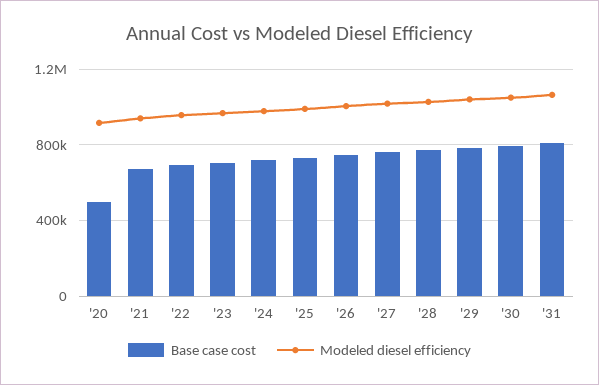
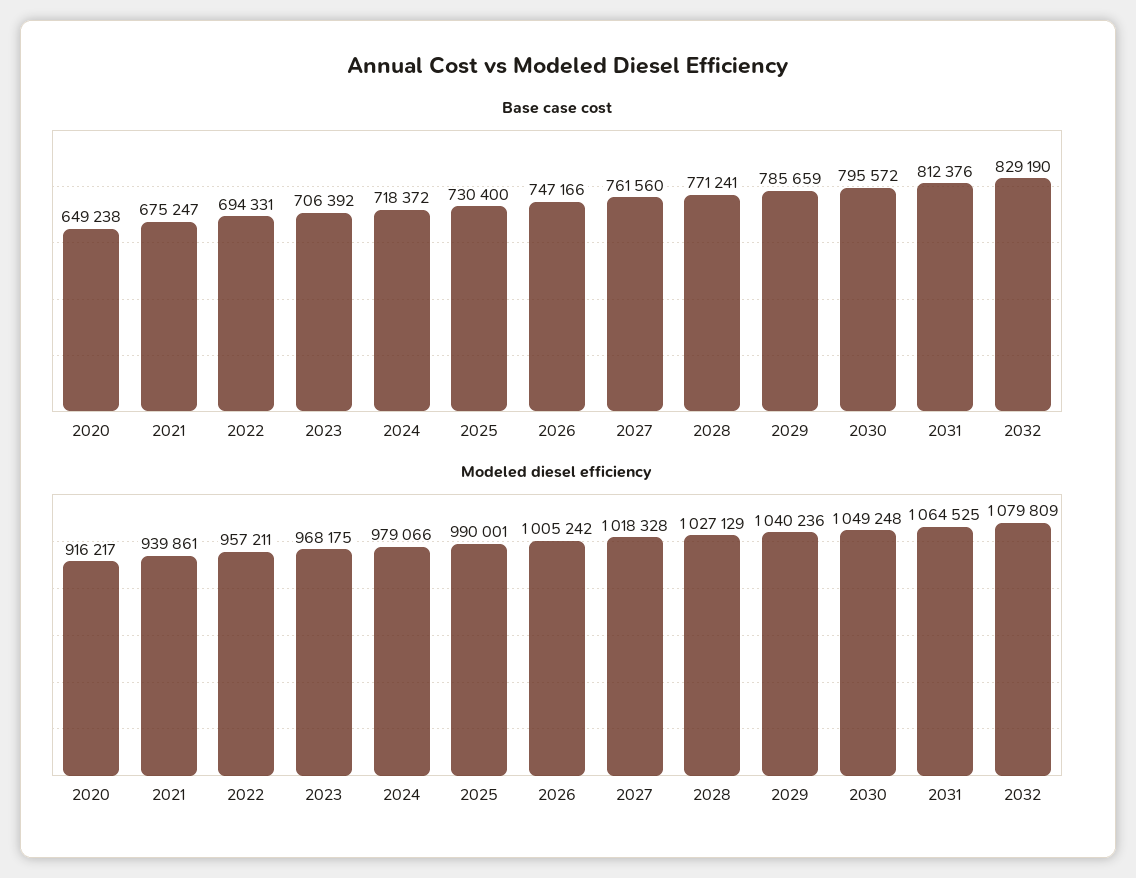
Base case cost, '20: 500000 -> 649238
Base case cost, 2032: none -> 829190
Modeled diesel efficiency, 2032: none -> 1079809

